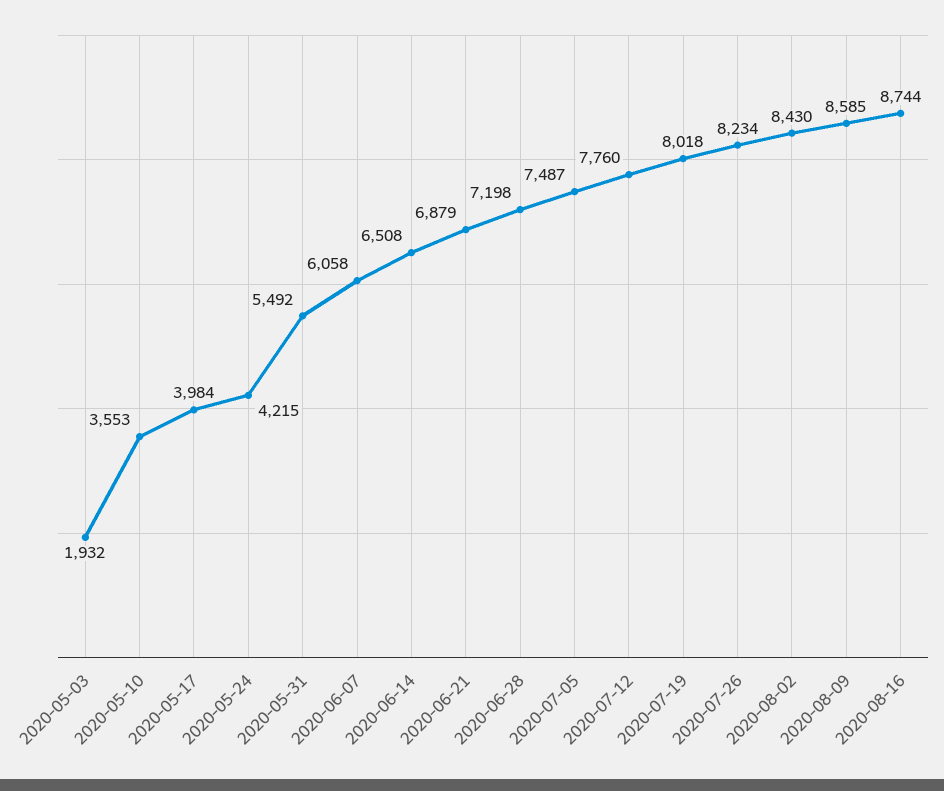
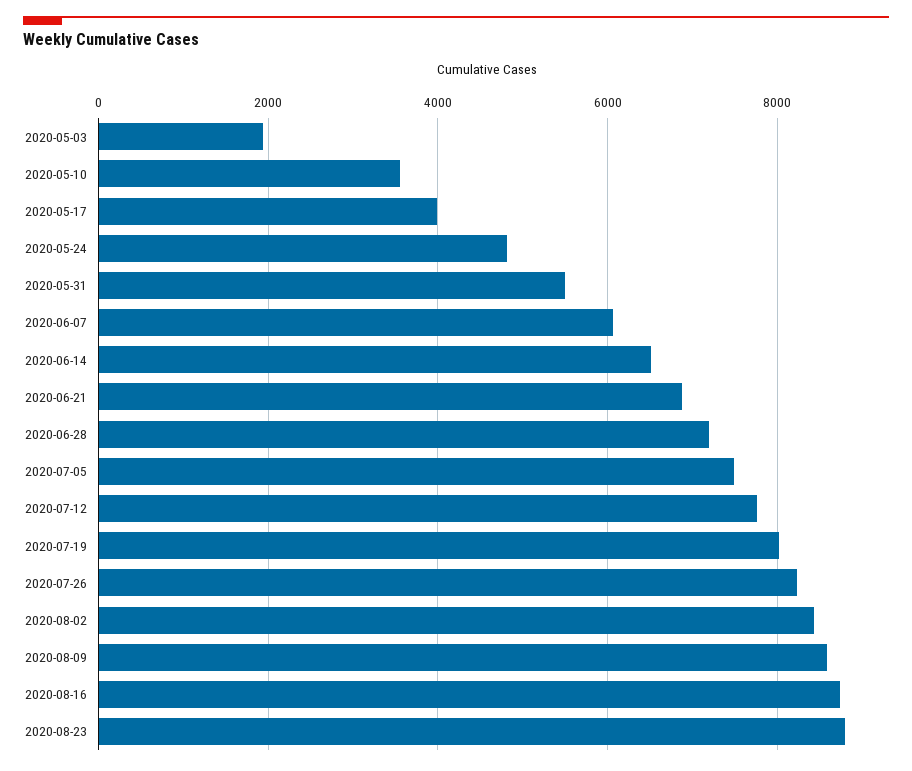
2020-05-24: 4215 -> 4800
2020-08-23: none -> 8800

